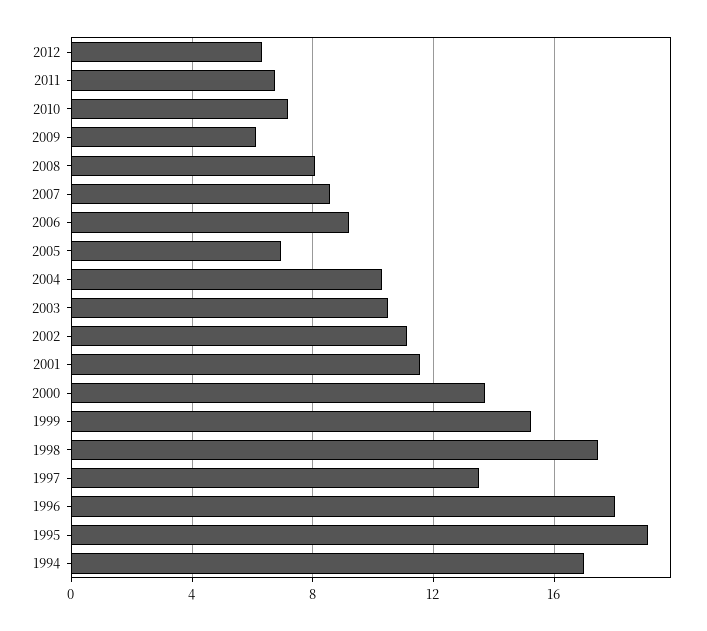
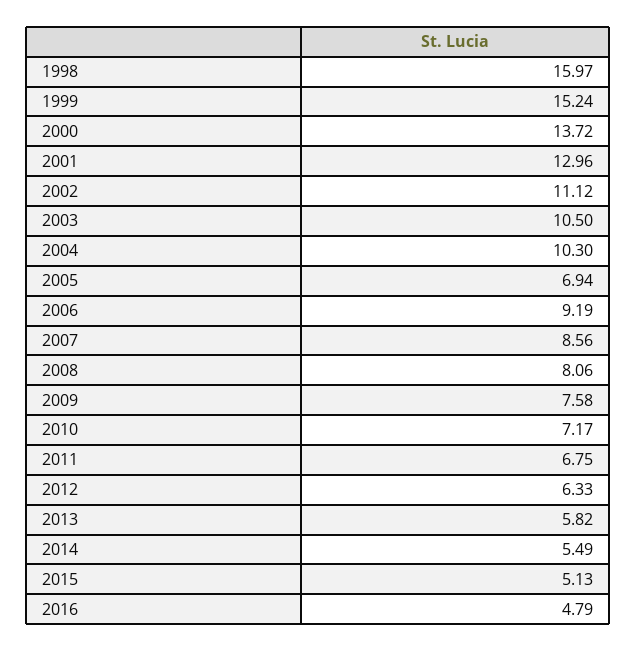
2009: 6 -> 7.58
2001: 11.5 -> 12.96
1998: 17.5 -> 15.97
1997: 13.5 -> none
1996: 18 -> none
1995: 19 -> none
1994: 17 -> none
2013: none -> 5.82
2014: none -> 5.49
2015: none -> 5.13
2016: none -> 4.79

